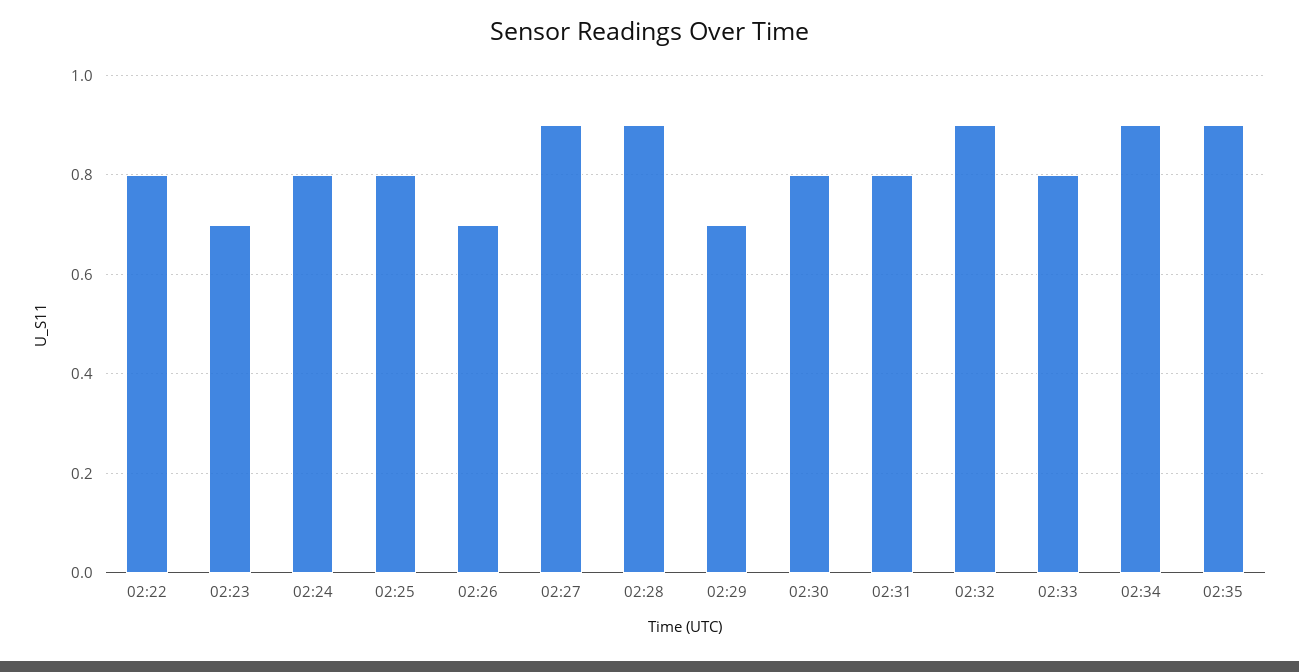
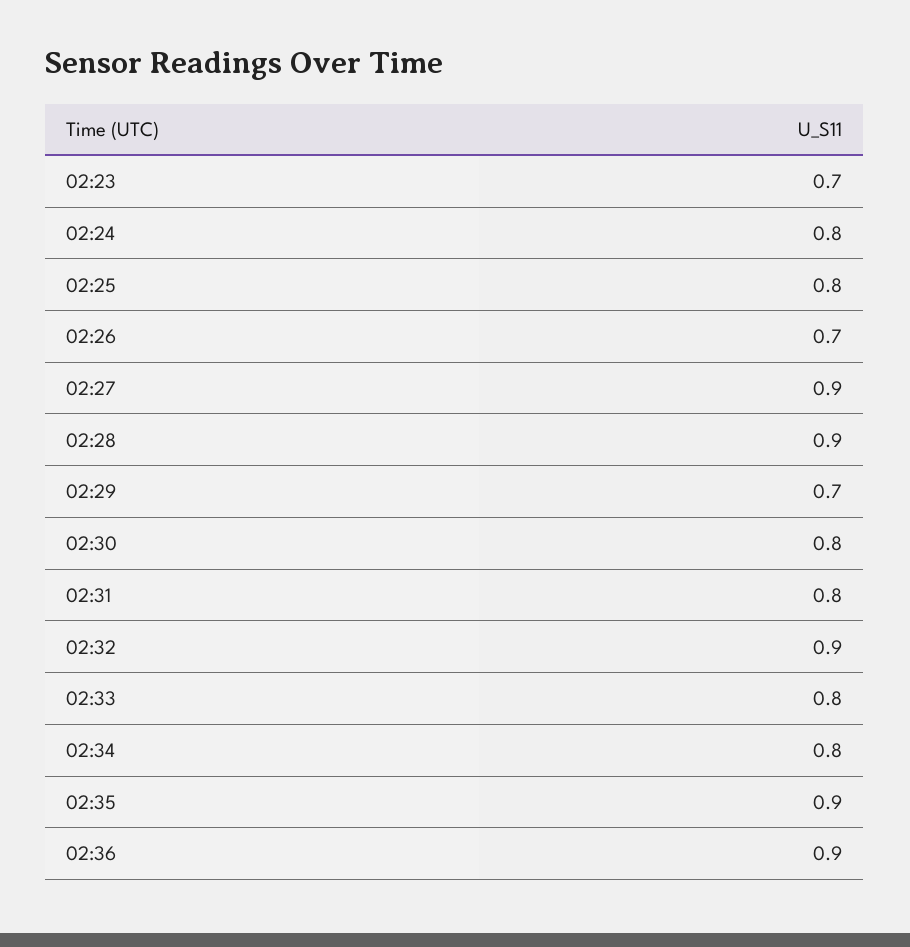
02:22: 0.8 -> none
02:34: 0.9 -> 0.8
02:36: none -> 0.9

